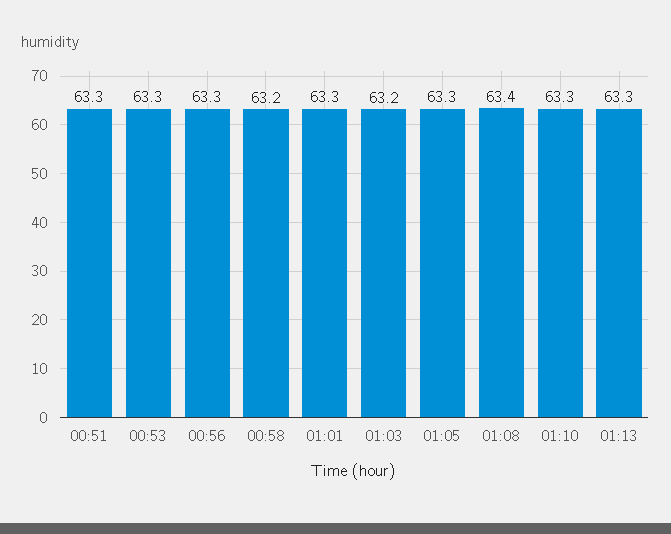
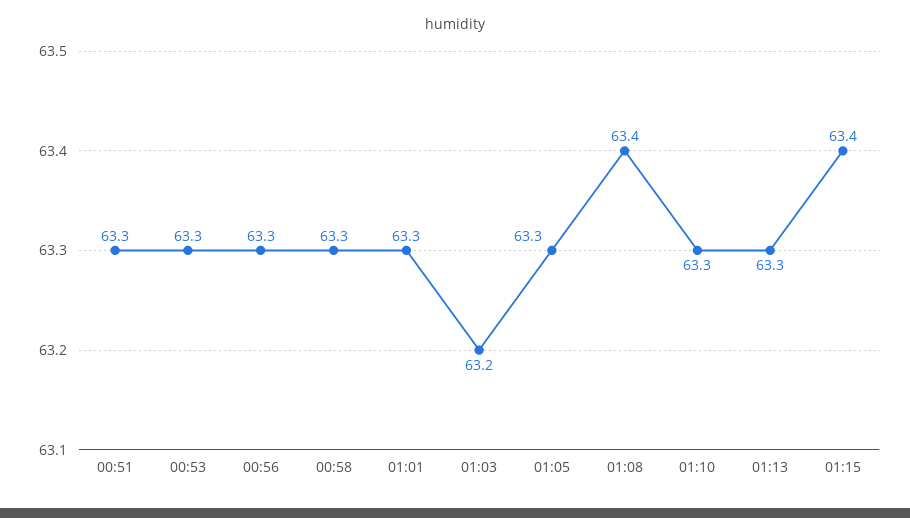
00:58: 63.2 -> 63.3
01:15: none -> 63.4

